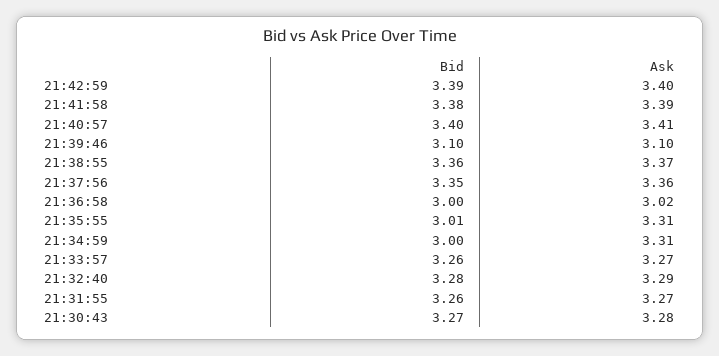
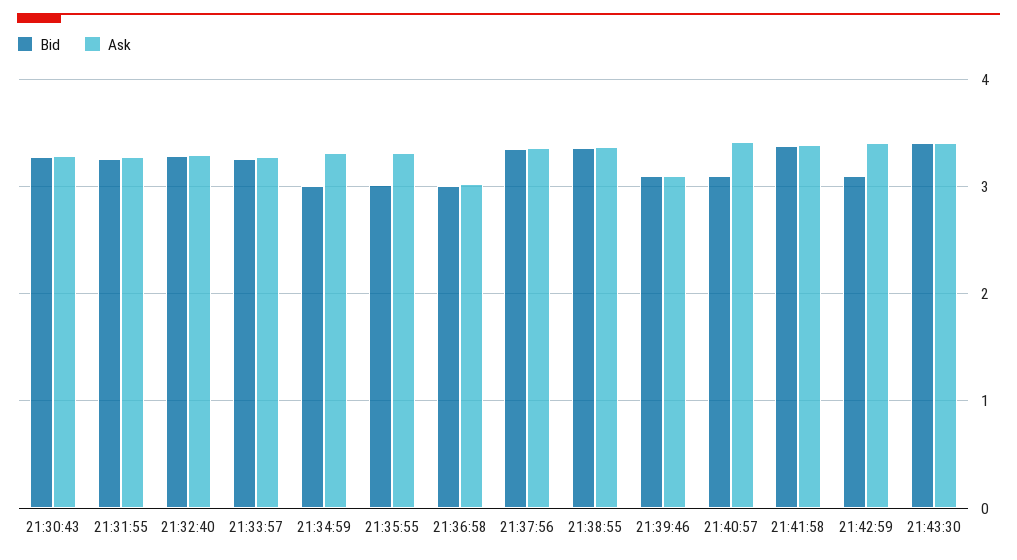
Bid, 21:42:59: 3.39 -> 3.1
Bid, 21:40:57: 3.4 -> 3.1
Bid, 21:43:30: none -> 3.4
Ask, 21:43:30: none -> 3.4

